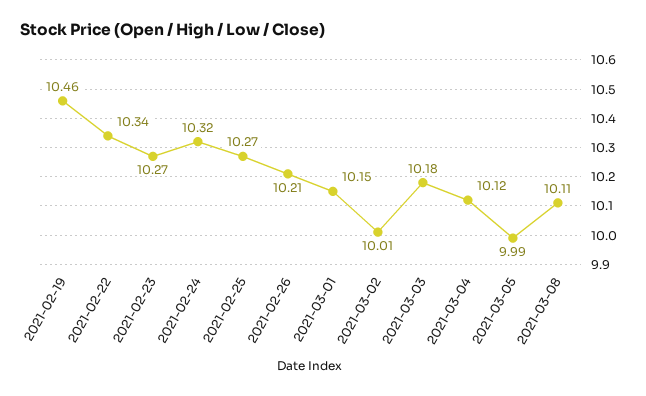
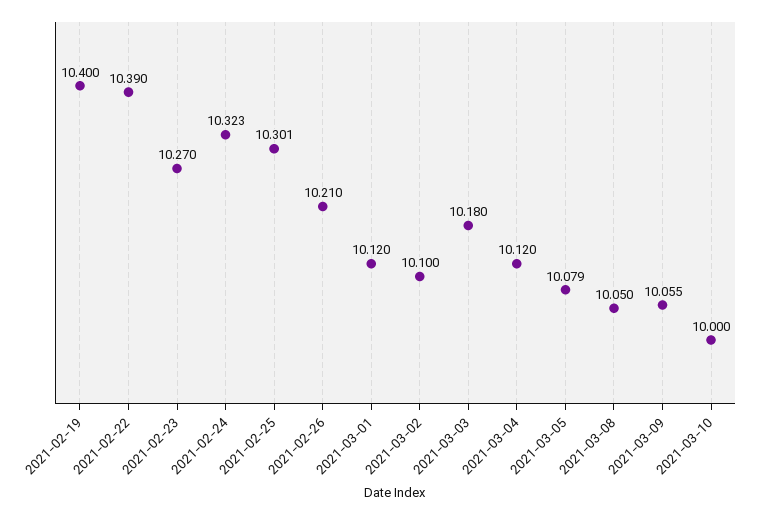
2021-02-19: 10.46 -> 10.4
2021-02-22: 10.34 -> 10.39
2021-02-25: 10.27 -> 10.301
2021-03-01: 10.15 -> 10.12
2021-03-02: 10.01 -> 10.1
2021-03-05: 9.99 -> 10.079
2021-03-08: 10.11 -> 10.05
2021-03-09: none -> 10.055
2021-03-10: none -> 10

